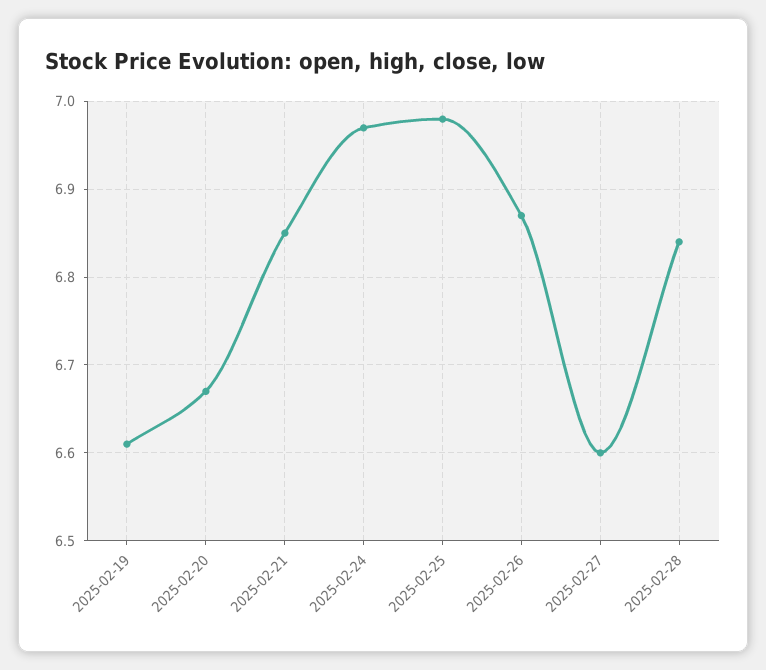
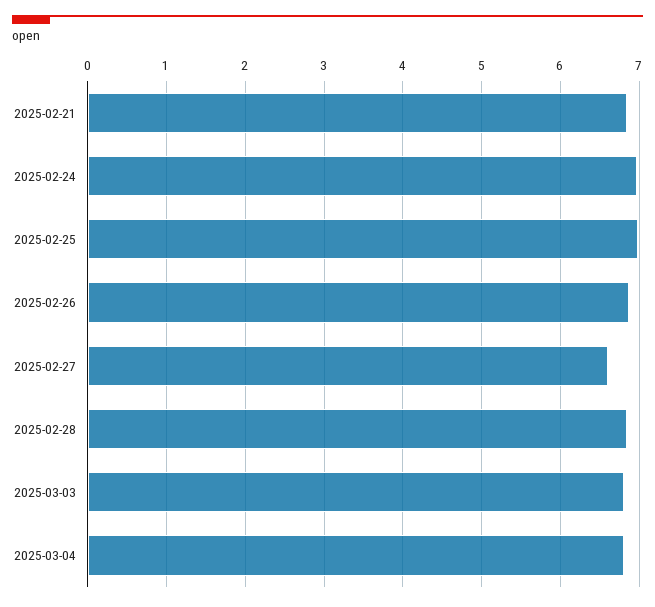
2025-02-19: 6.61 -> none
2025-02-20: 6.67 -> none
2025-03-03: none -> 6.8
2025-03-04: none -> 6.8

